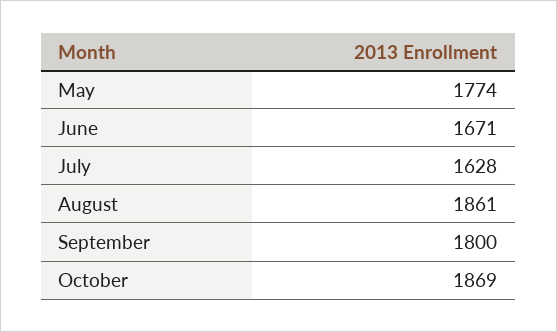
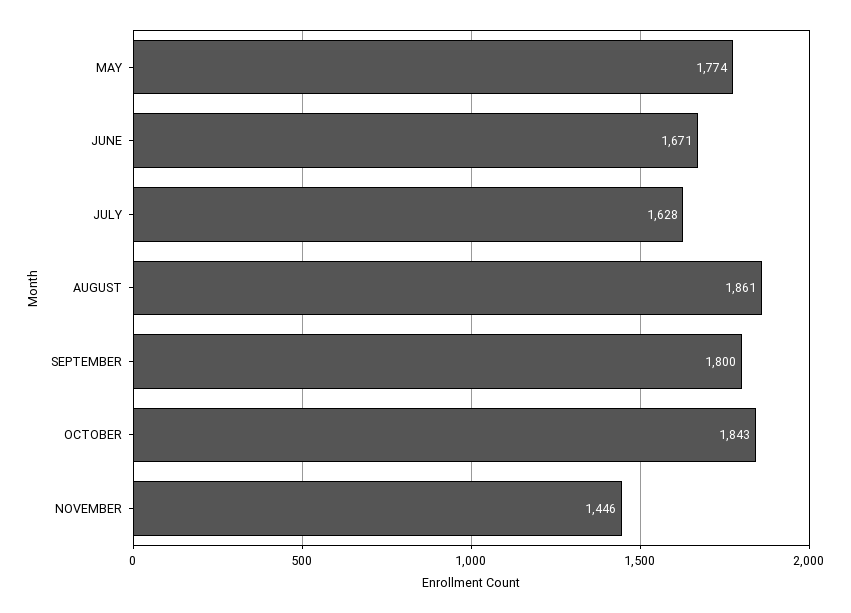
October: 1869 -> 1843
NOVEMBER: none -> 1446

